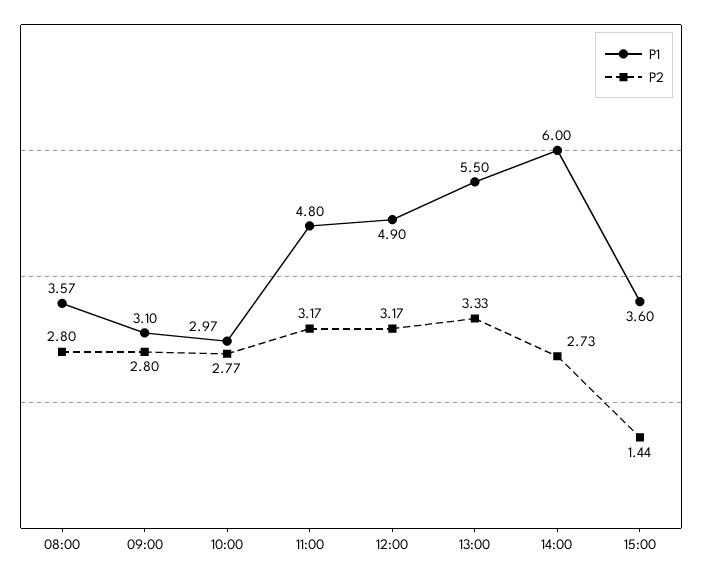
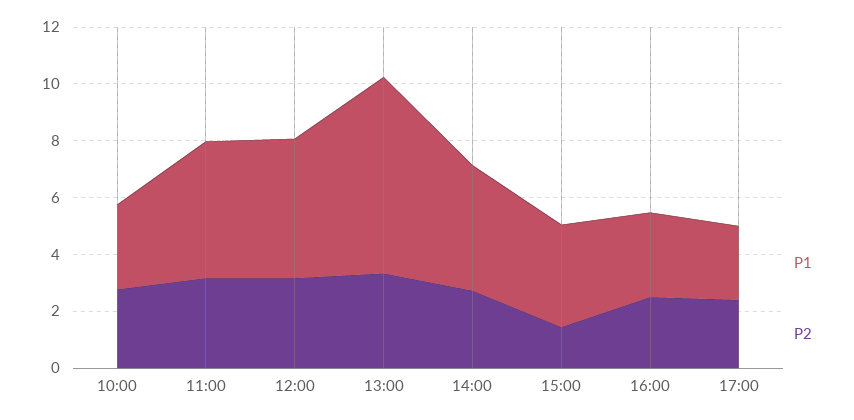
P1, 08:00: 3.57 -> none
P2, 08:00: 2.8 -> none
P1, 09:00: 3.1 -> none
P2, 09:00: 2.8 -> none
P1, 13:00: 5.5 -> 7
P1, 14:00: 6 -> 4.5
P1, 16:00: none -> 3
P2, 16:00: none -> 2.5
P1, 17:00: none -> 2.5
P2, 17:00: none -> 2.5

